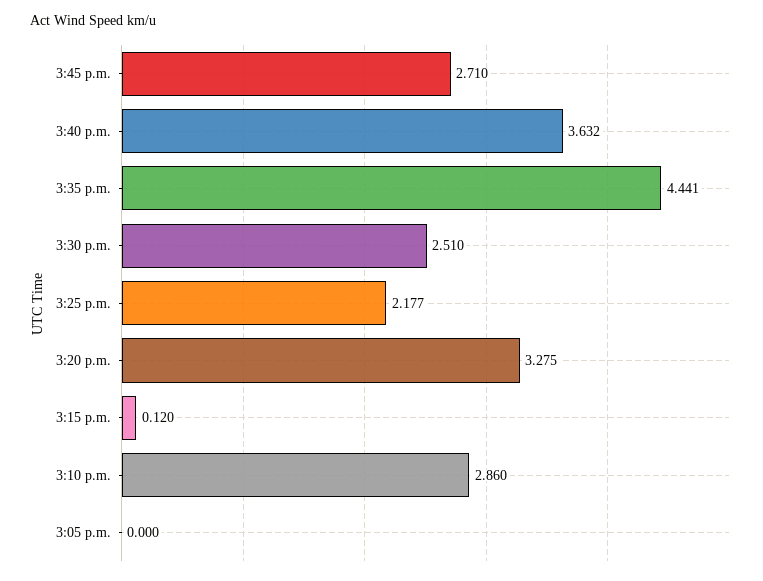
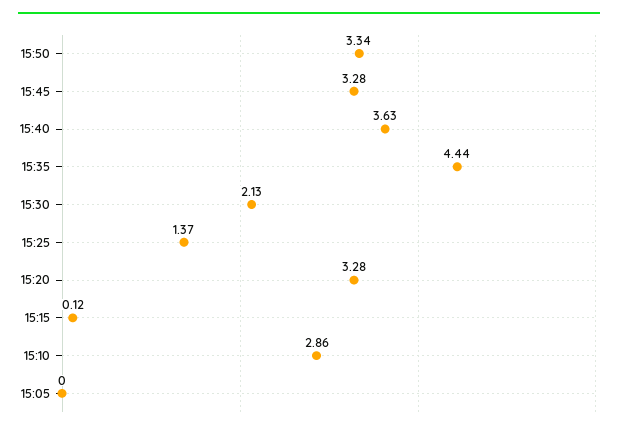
3:45 p.m.: 2.71 -> 3.28
3:30 p.m.: 2.51 -> 2.13
3:25 p.m.: 2.177 -> 1.37
15:50: none -> 3.34

